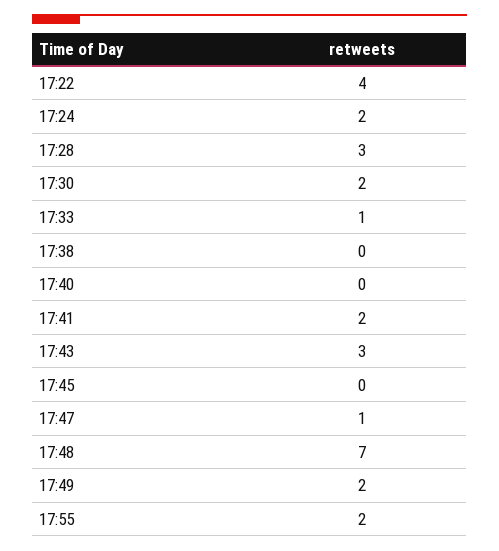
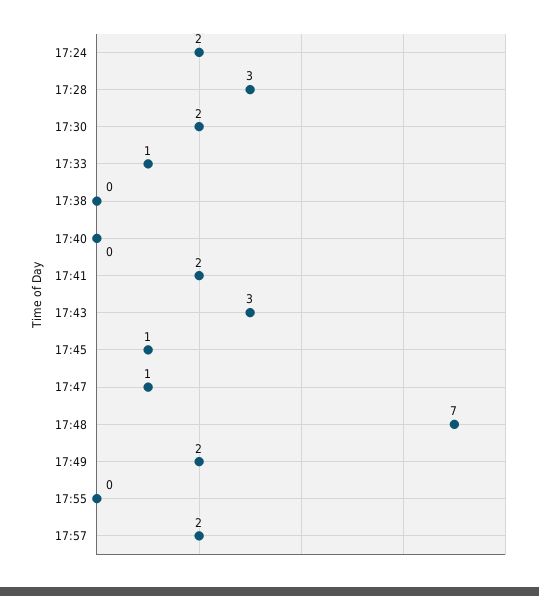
17:22: 4 -> none
17:45: 0 -> 1
17:55: 2 -> 0
17:57: none -> 2

